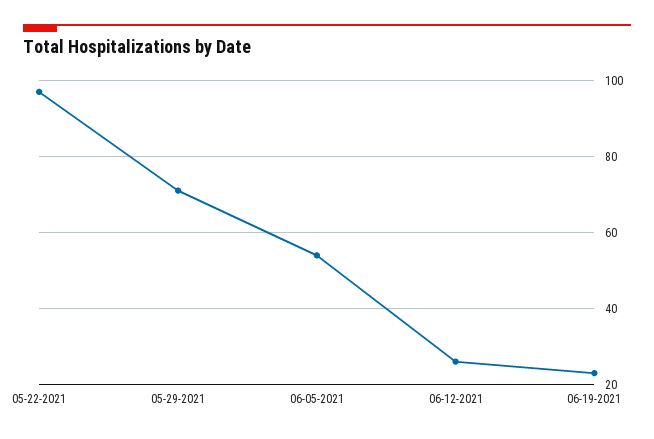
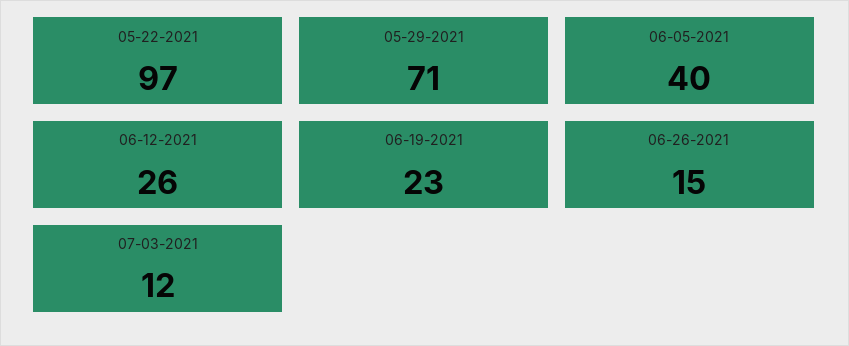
06-05-2021: 55 -> 40
06-26-2021: none -> 15
07-03-2021: none -> 12

